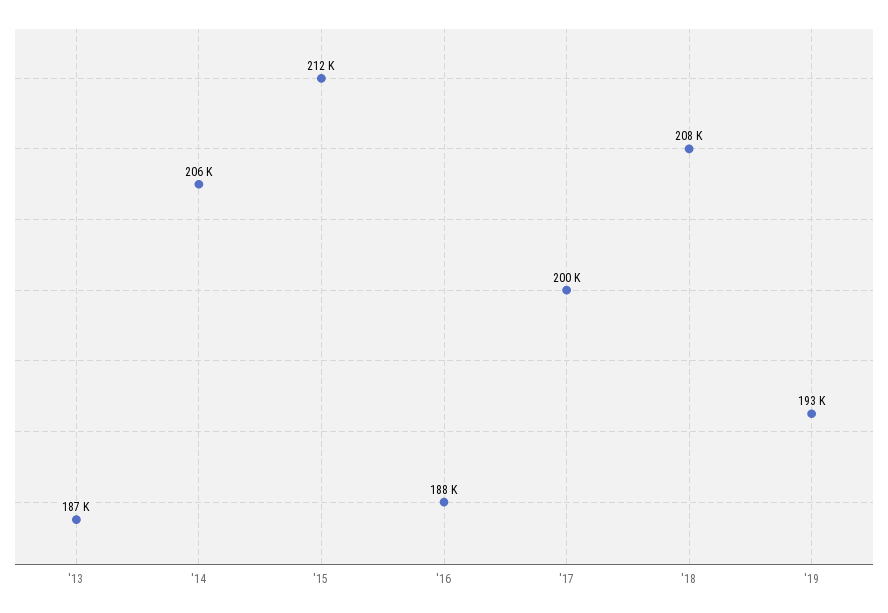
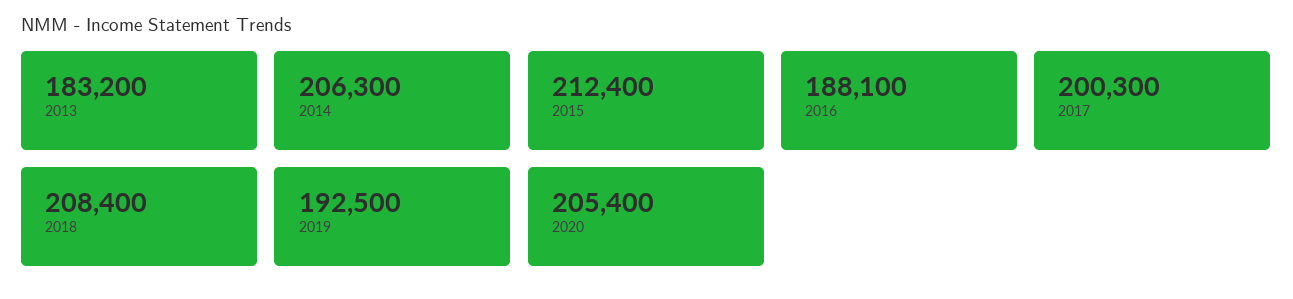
'13: 187000 -> 183200
2020: none -> 205400

